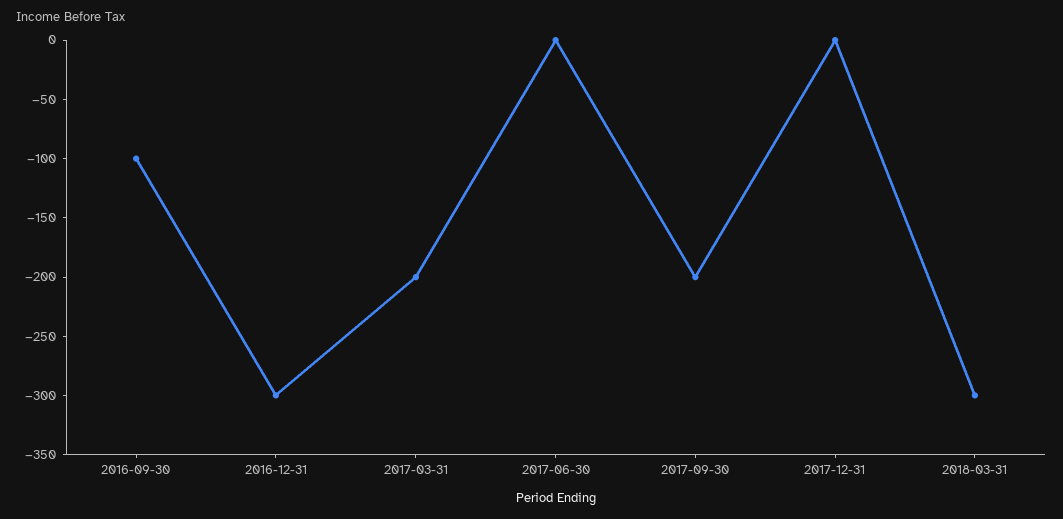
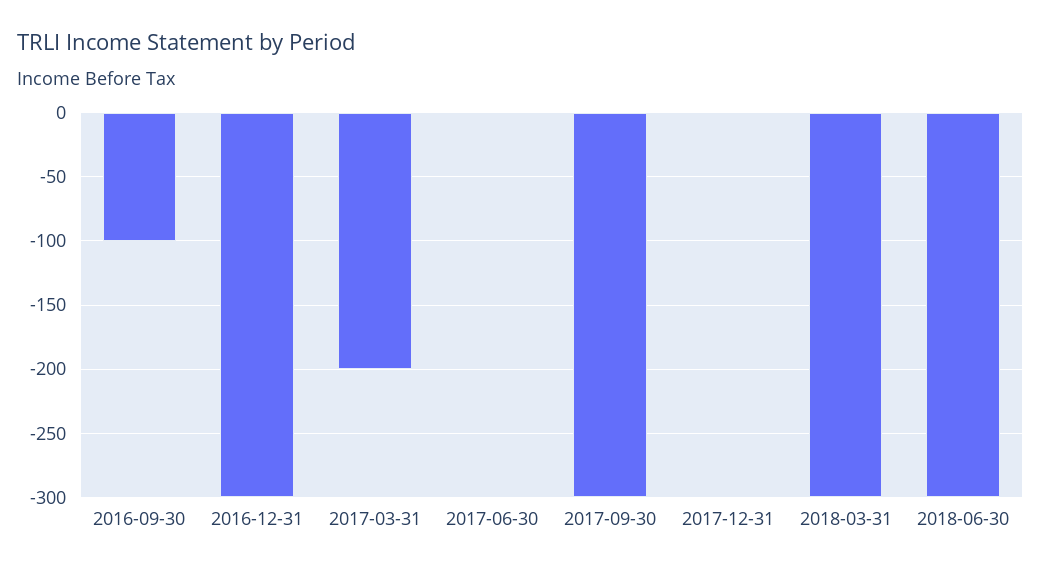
2017-09-30: -200 -> -300
2018-06-30: none -> -300

